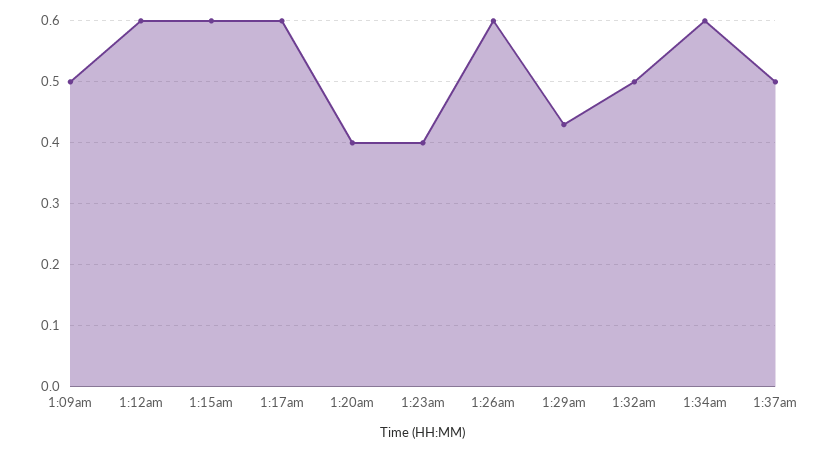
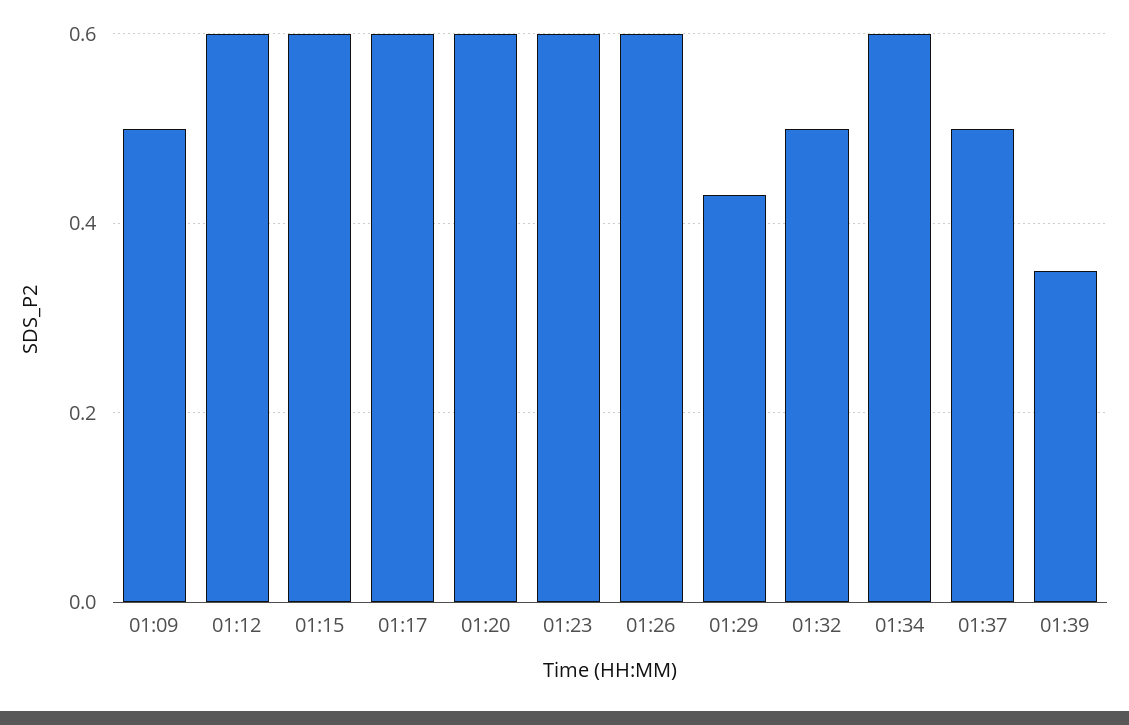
1:20am: 0.4 -> 0.6
1:23am: 0.4 -> 0.6
01:39: none -> 0.35

